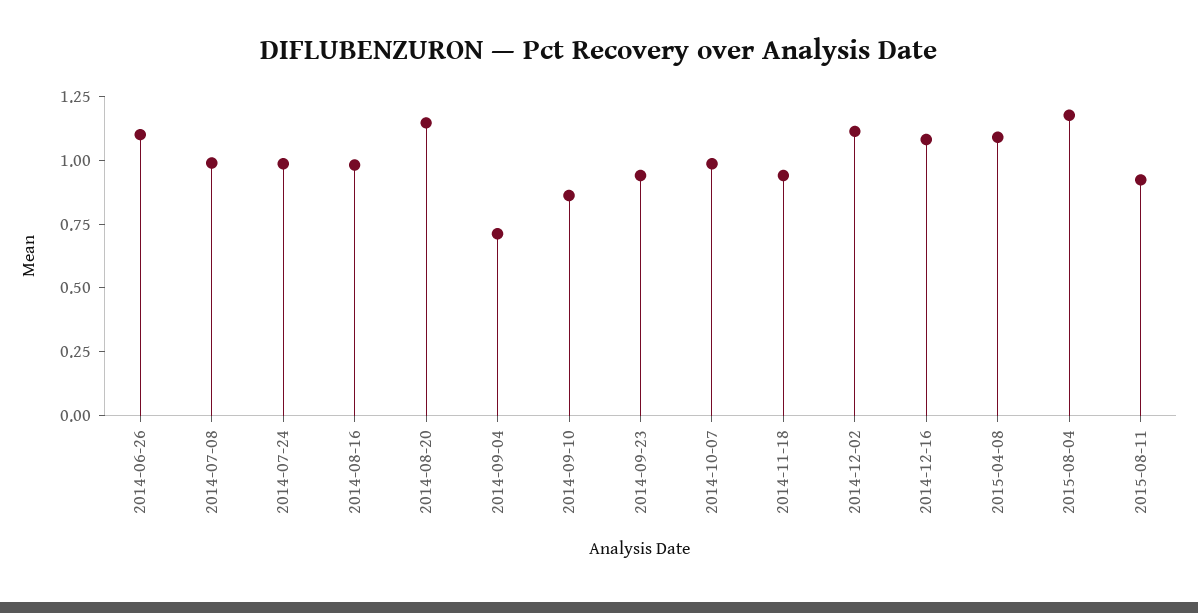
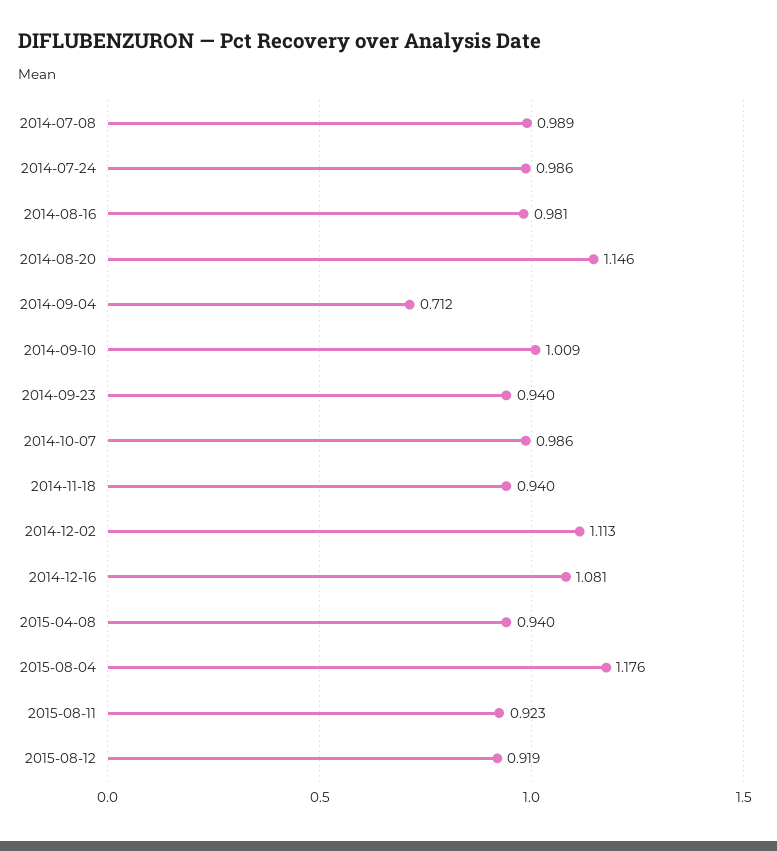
2014-06-26: 1.1 -> none
2014-09-10: 0.85 -> 1.009
2015-04-08: 1.1 -> 0.94
2015-08-12: none -> 0.919

